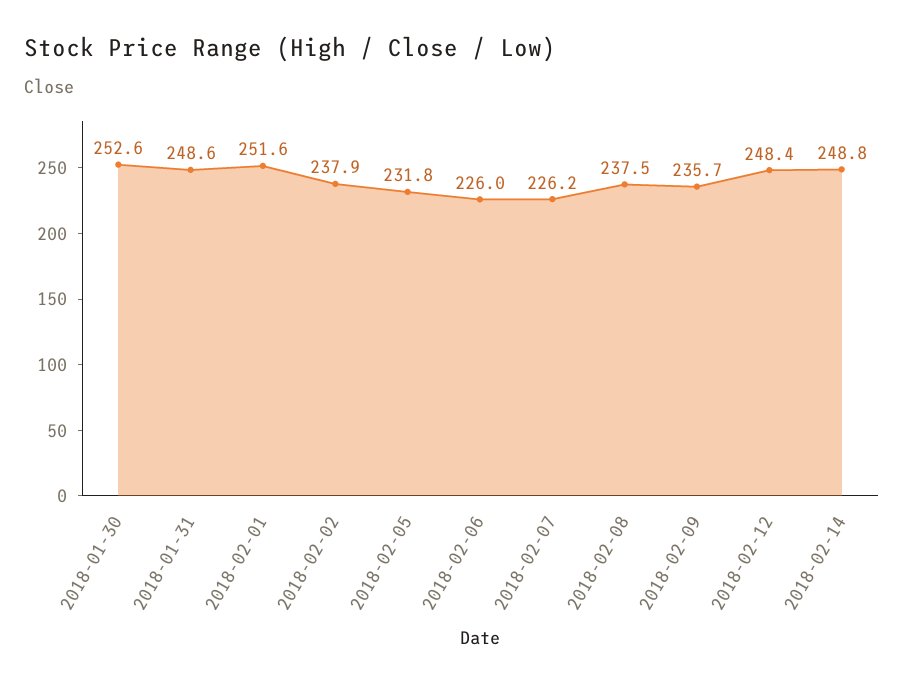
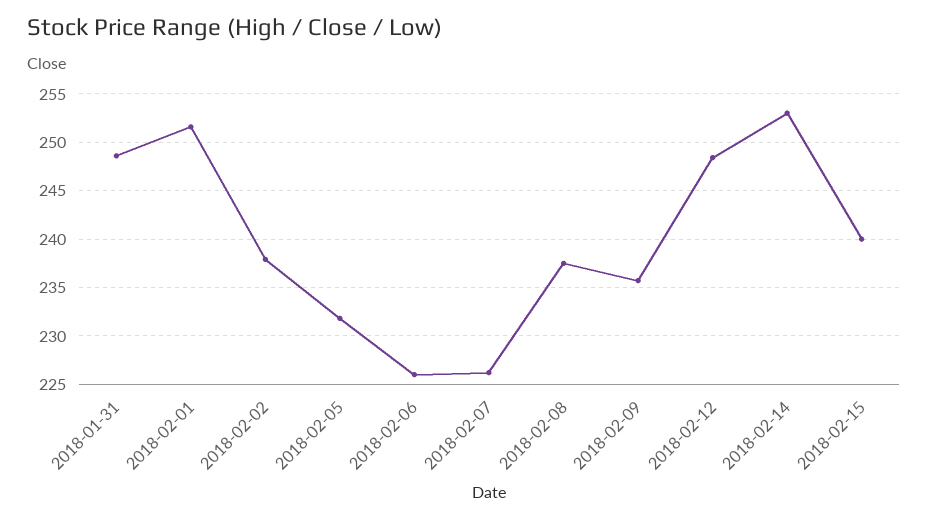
2018-01-30: 252.6 -> none
2018-02-14: 248.8 -> 253
2018-02-15: none -> 240

